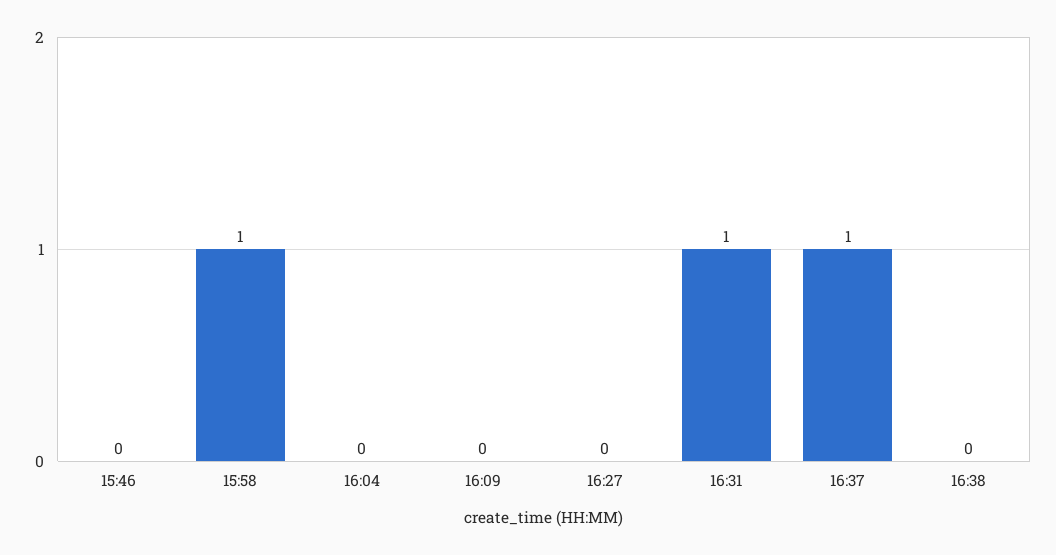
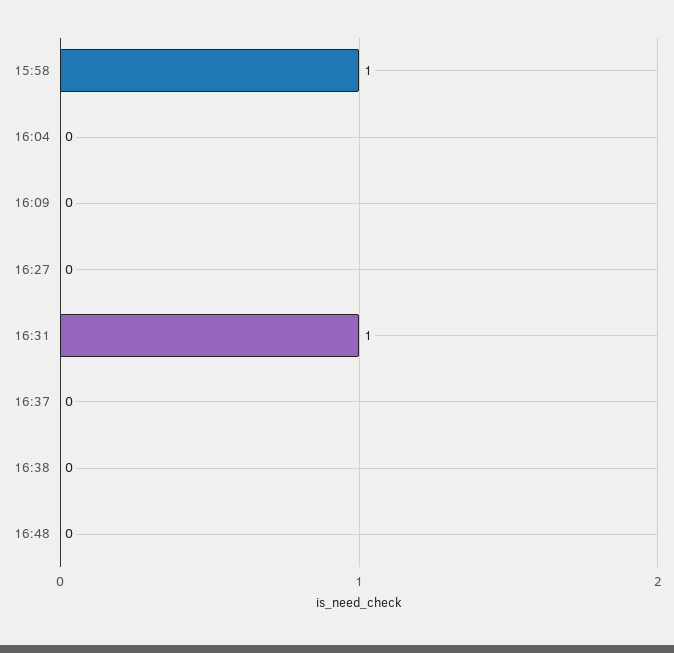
15:46: 0 -> none
16:37: 1 -> 0
16:48: none -> 0

